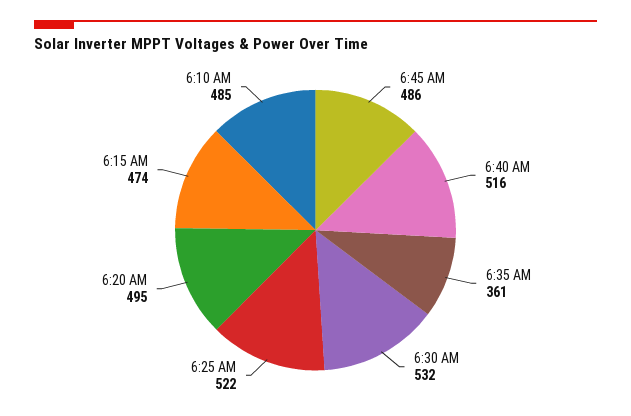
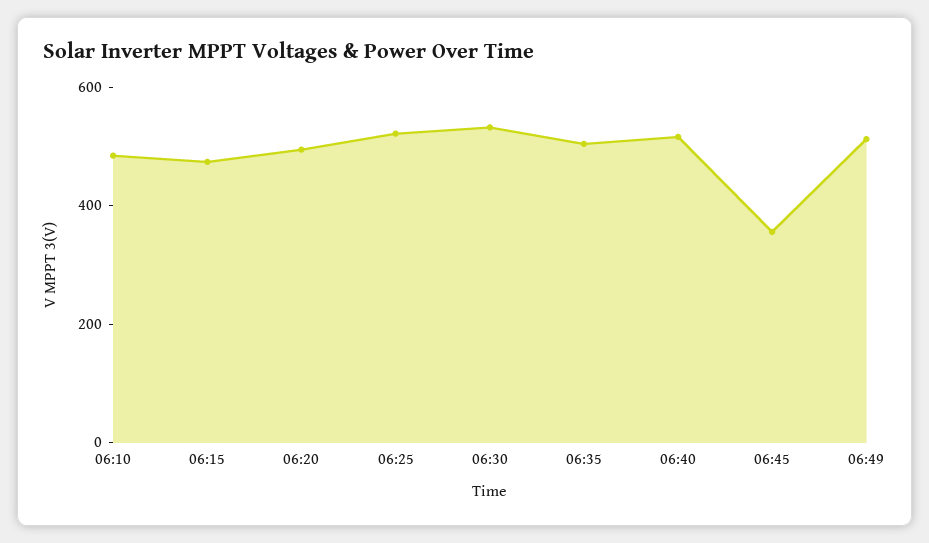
6:45 AM: 486 -> 350
6:35 AM: 361 -> 500
06:49: none -> 500

